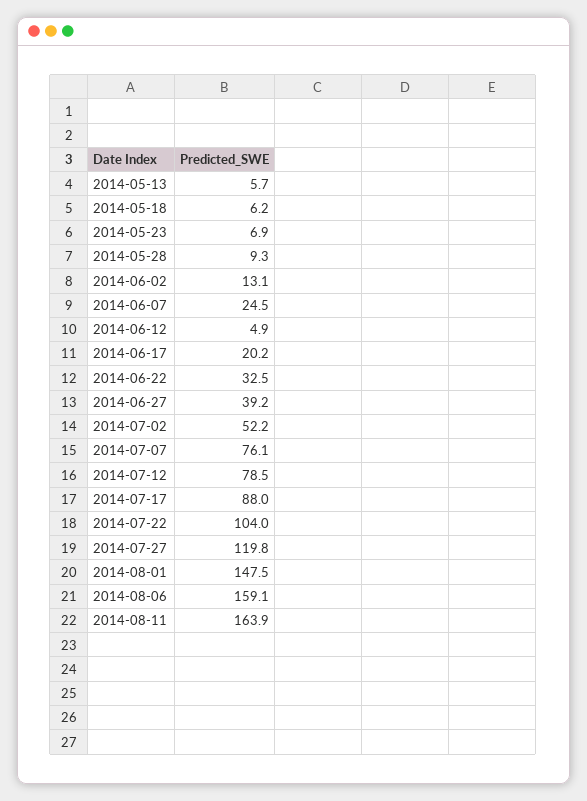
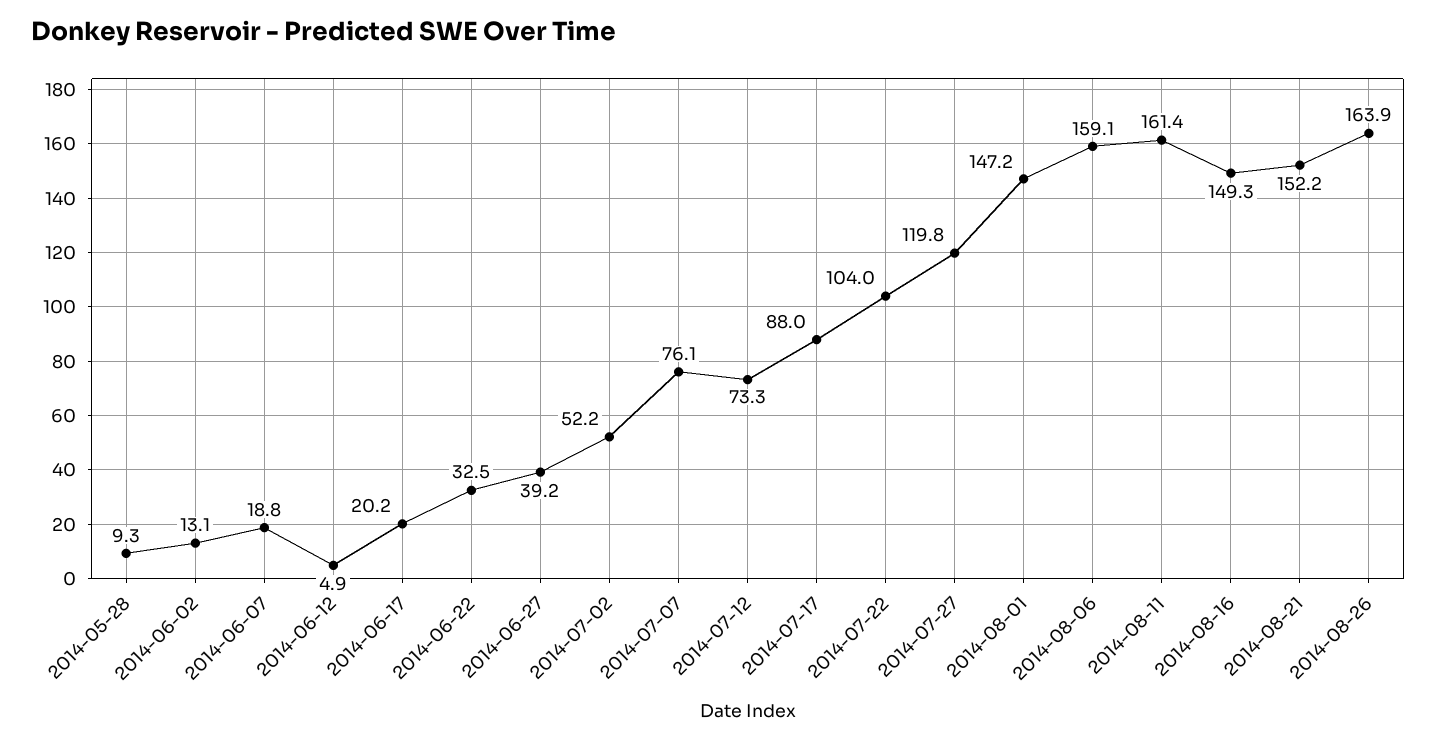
2014-05-13: 5.7 -> none
2014-05-18: 6.2 -> none
2014-05-23: 6.9 -> none
2014-06-07: 24.5 -> 18.8
2014-07-12: 78.5 -> 73.3
2014-08-01: 147.5 -> 147.2
2014-08-11: 163.9 -> 161.4
2014-08-16: none -> 149.3
2014-08-21: none -> 152.2
2014-08-26: none -> 163.9

